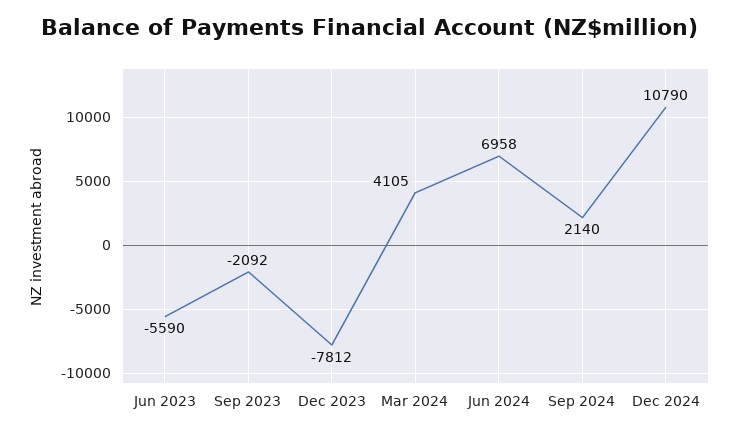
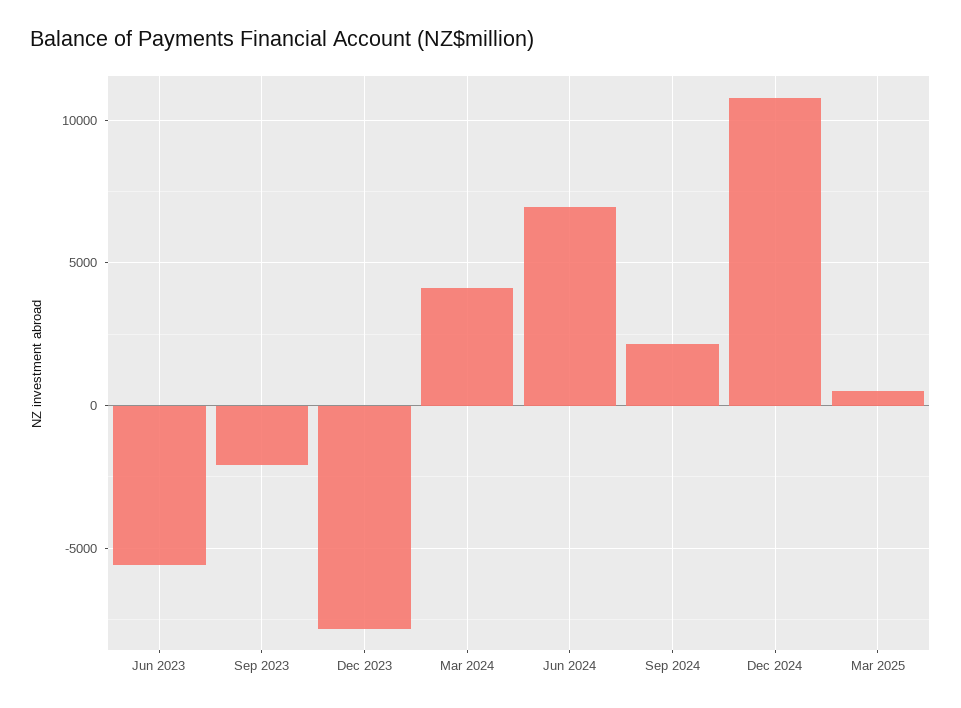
Mar 2025: none -> 500

